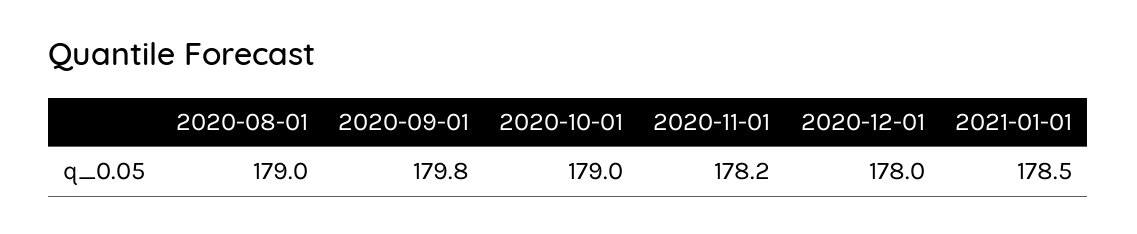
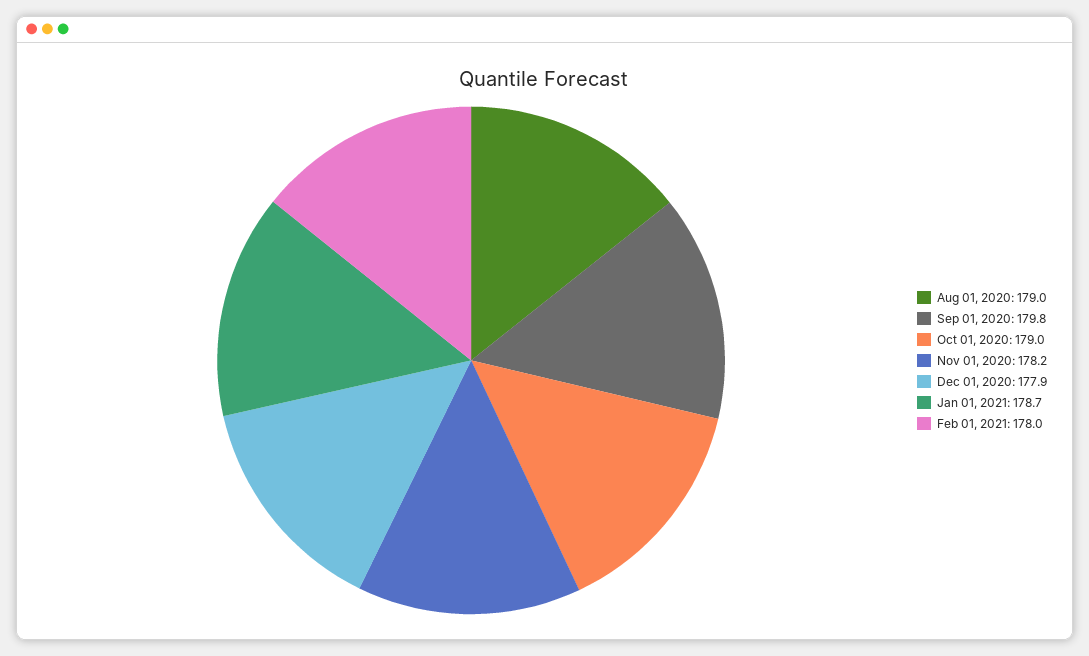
2020-12-01: 178 -> 177.9
2021-01-01: 178.5 -> 178.7
Feb 01, 2021: none -> 178

